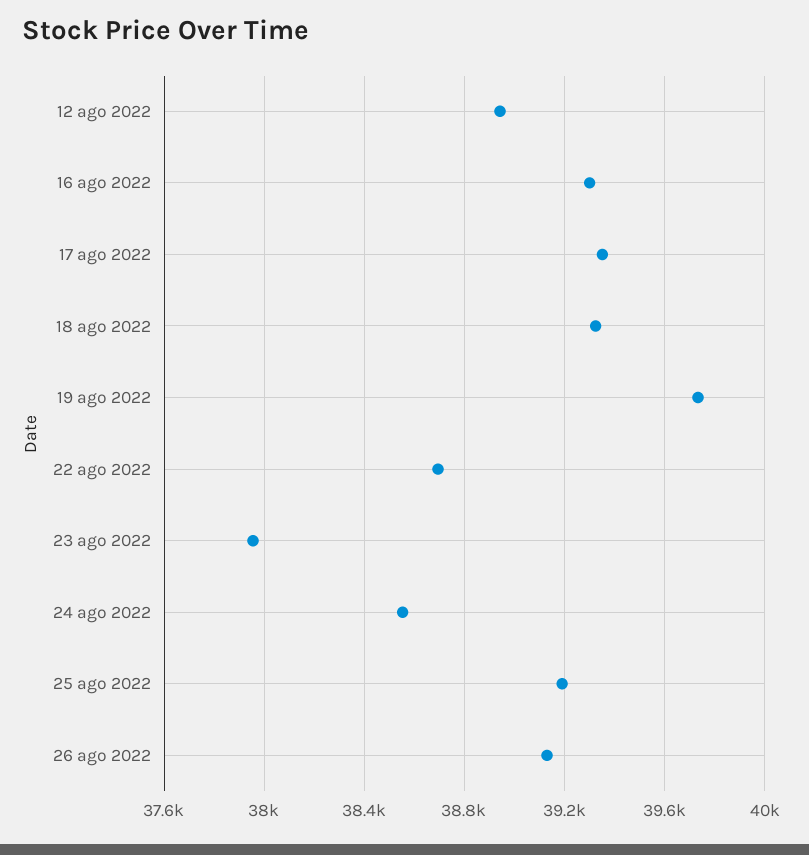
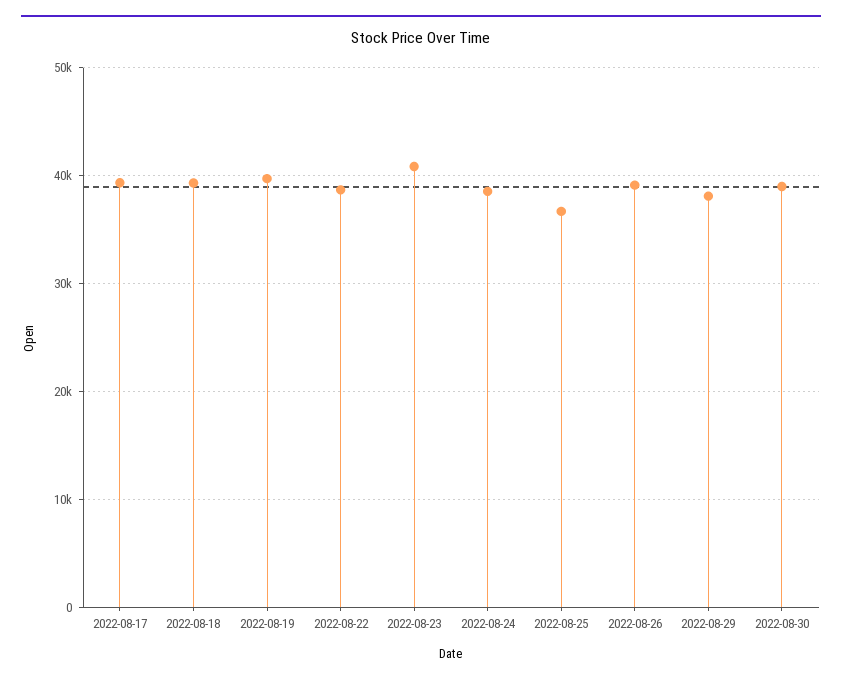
12 ago 2022: 38950 -> none
16 ago 2022: 39300 -> none
23 ago 2022: 37950 -> 41000
25 ago 2022: 39200 -> 37000
2022-08-29: none -> 38000
2022-08-30: none -> 39000

